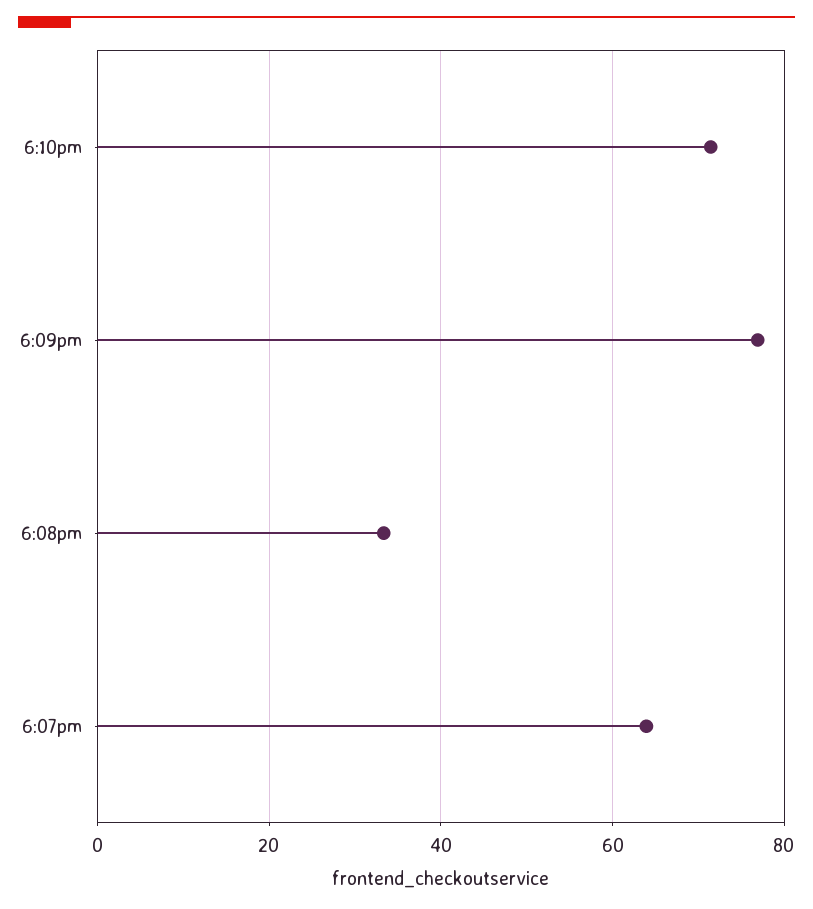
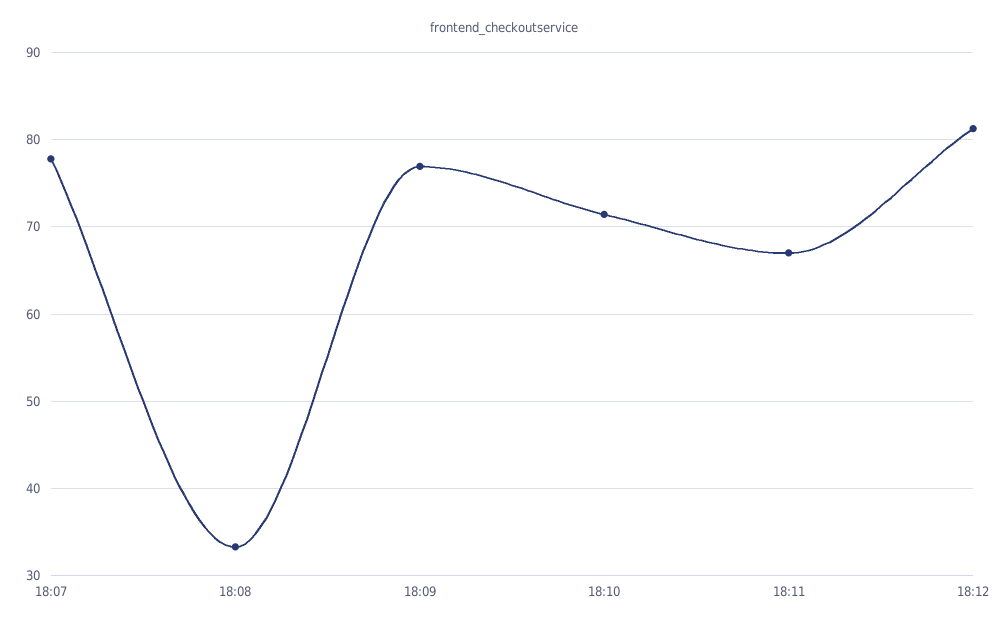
6:07pm: 64 -> 78
18:11: none -> 67
18:12: none -> 81

